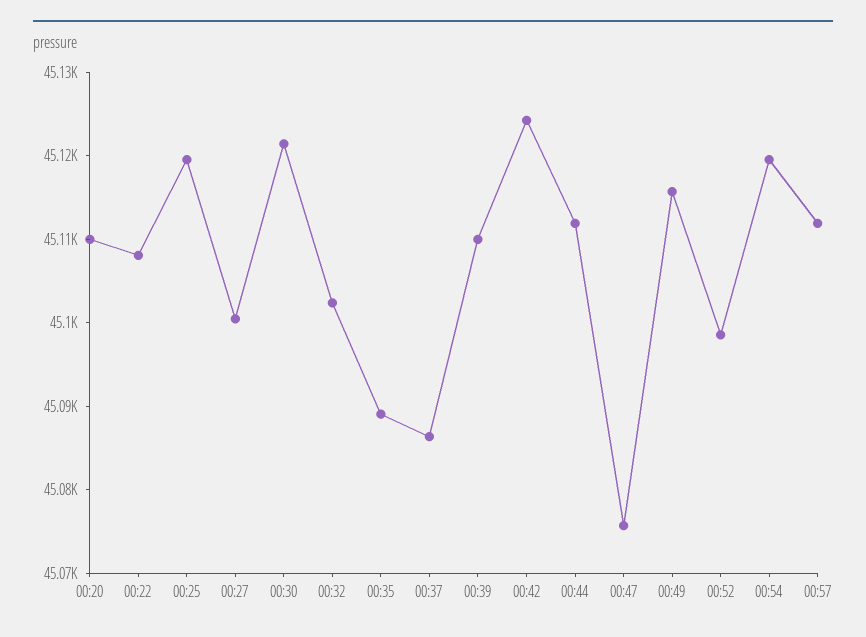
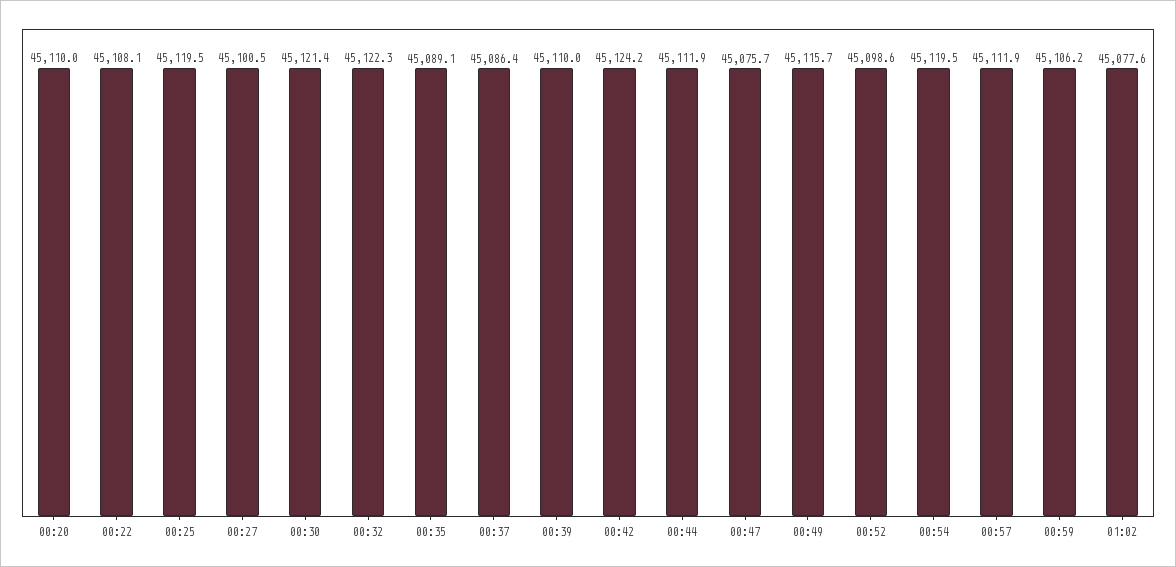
00:32: 45102 -> 45122.3
00:59: none -> 45106.2
01:02: none -> 45077.6

